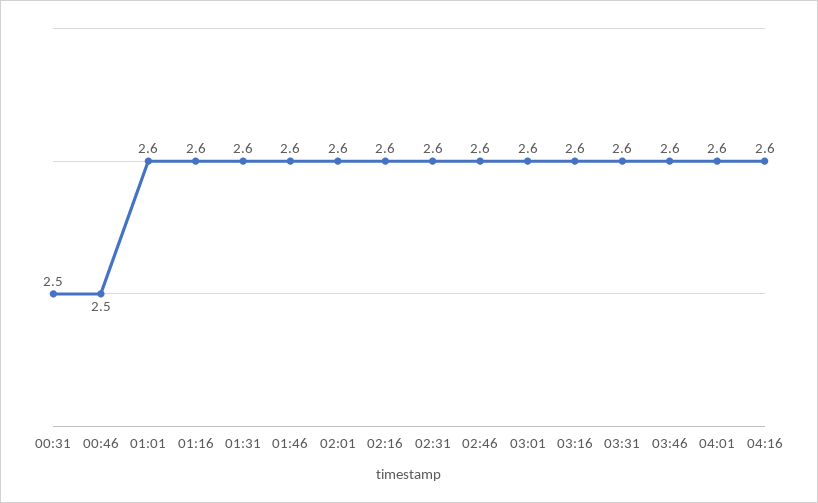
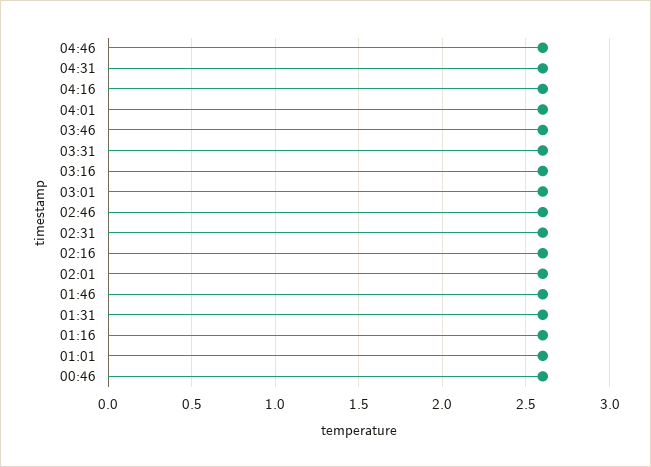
00:31: 2.5 -> none
00:46: 2.5 -> 2.6
04:46: none -> 2.6
04:31: none -> 2.6

